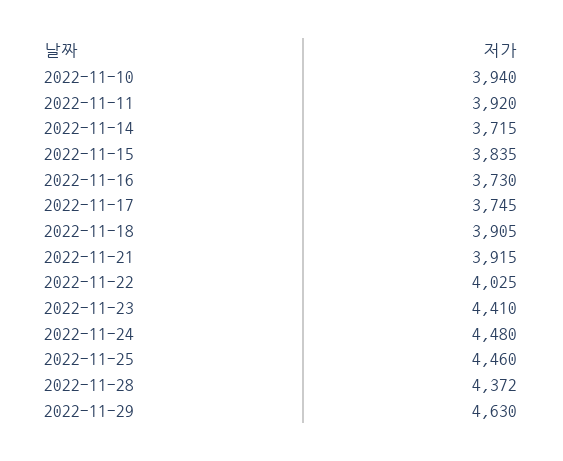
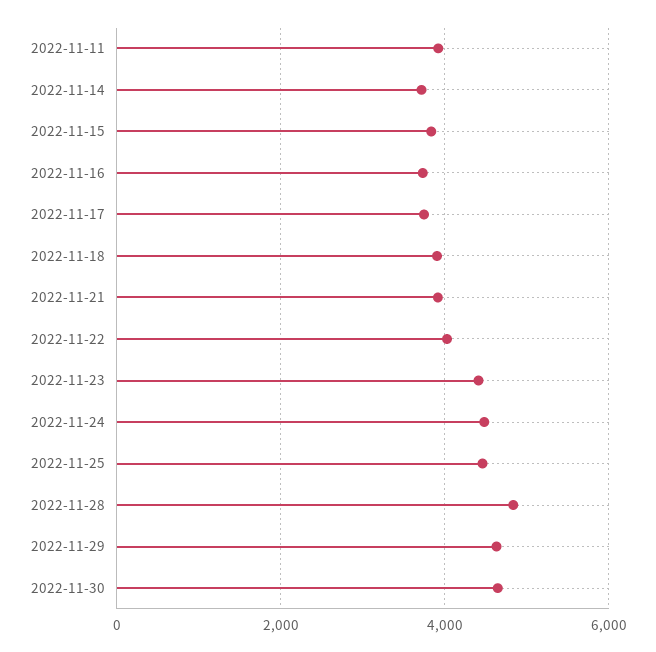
2022-11-10: 3940 -> none
2022-11-28: 4372 -> 4800
2022-11-30: none -> 4600

